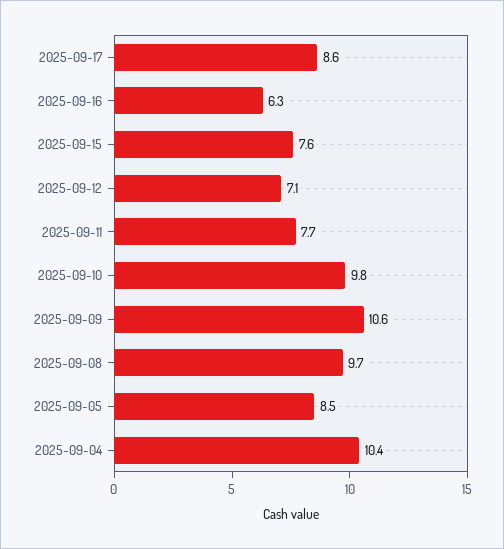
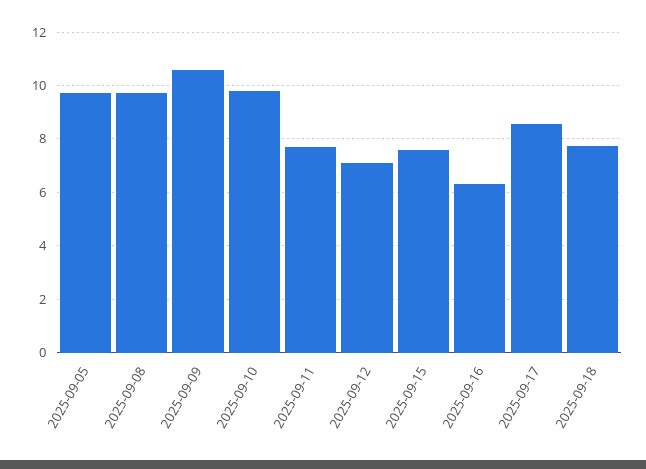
2025-09-05: 8.5 -> 9.75
2025-09-04: 10.4 -> none
2025-09-18: none -> 7.75

